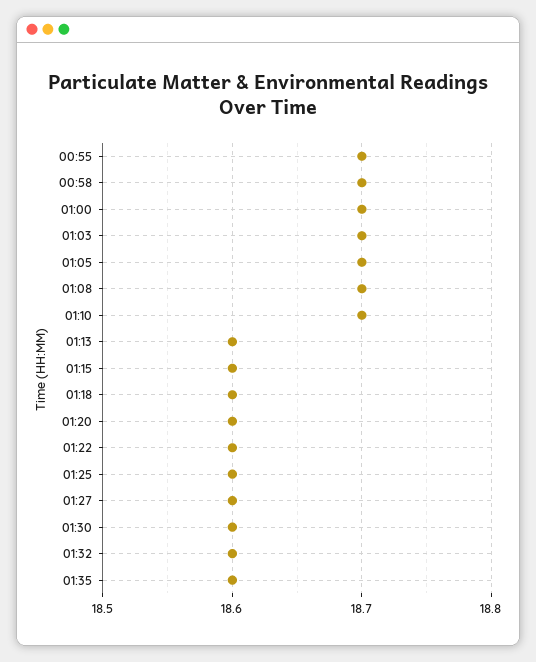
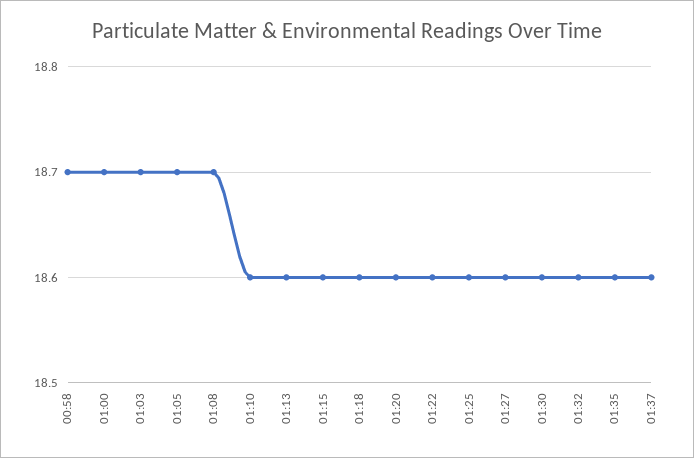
00:55: 18.7 -> none
01:10: 18.7 -> 18.6
01:37: none -> 18.6

